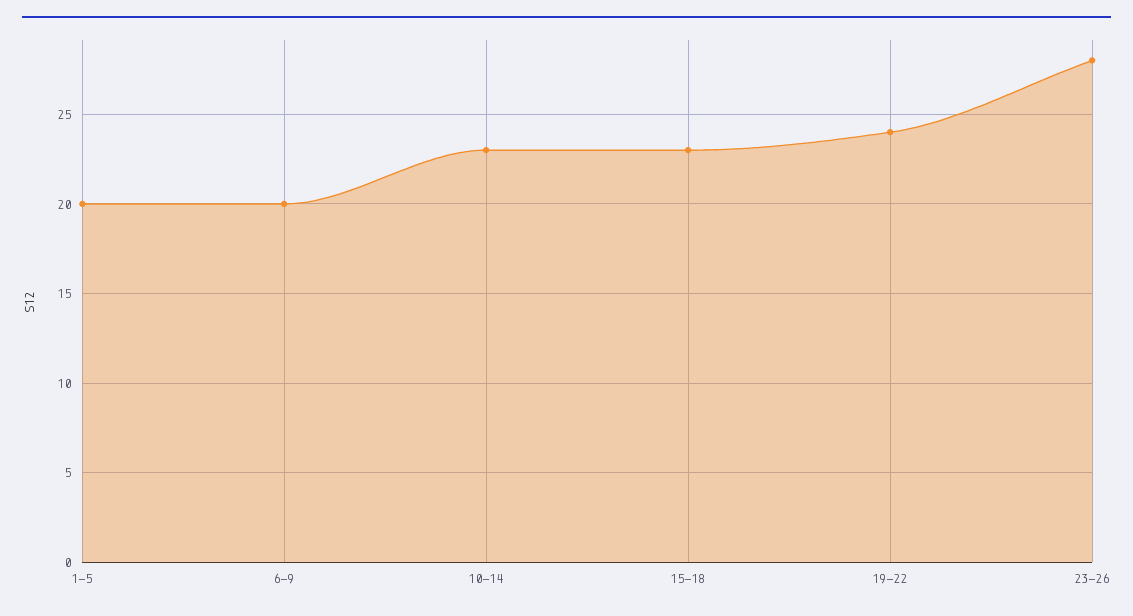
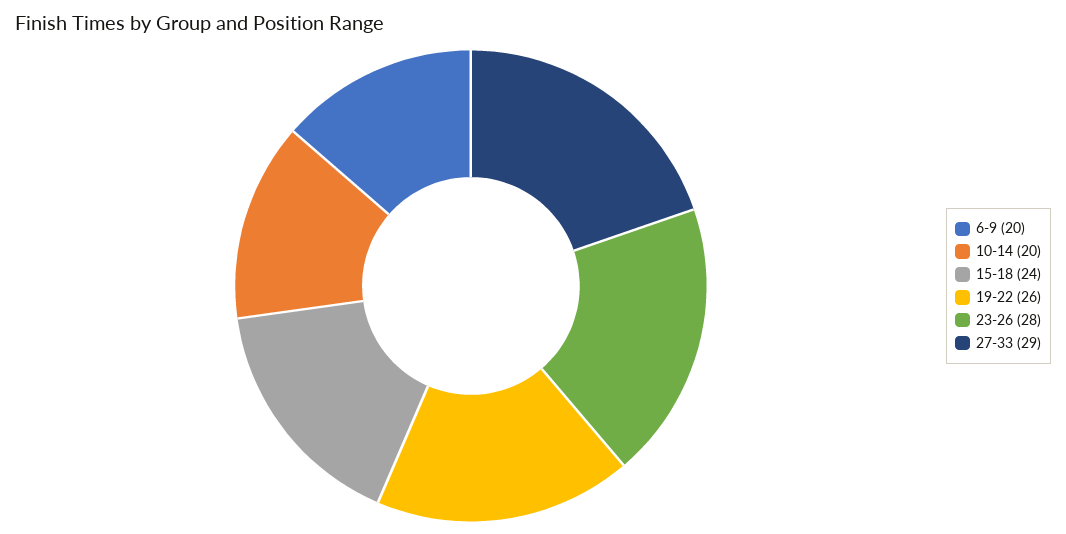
1-5: 20 -> none
10-14: 23 -> 20
15-18: 23 -> 24
19-22: 24 -> 26
27-33: none -> 29

